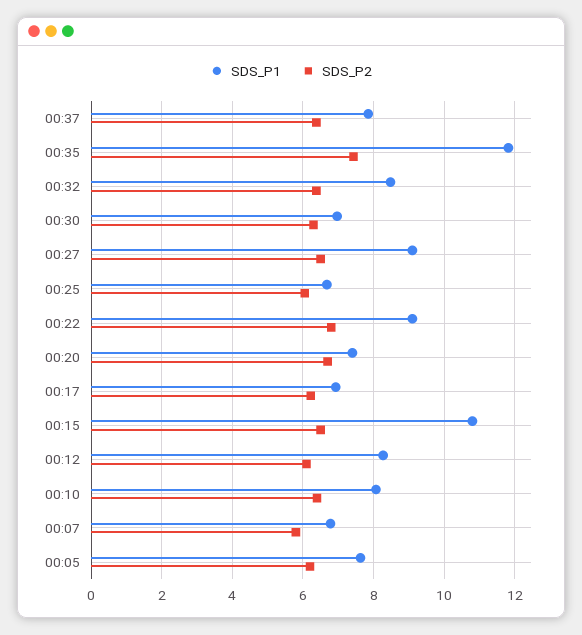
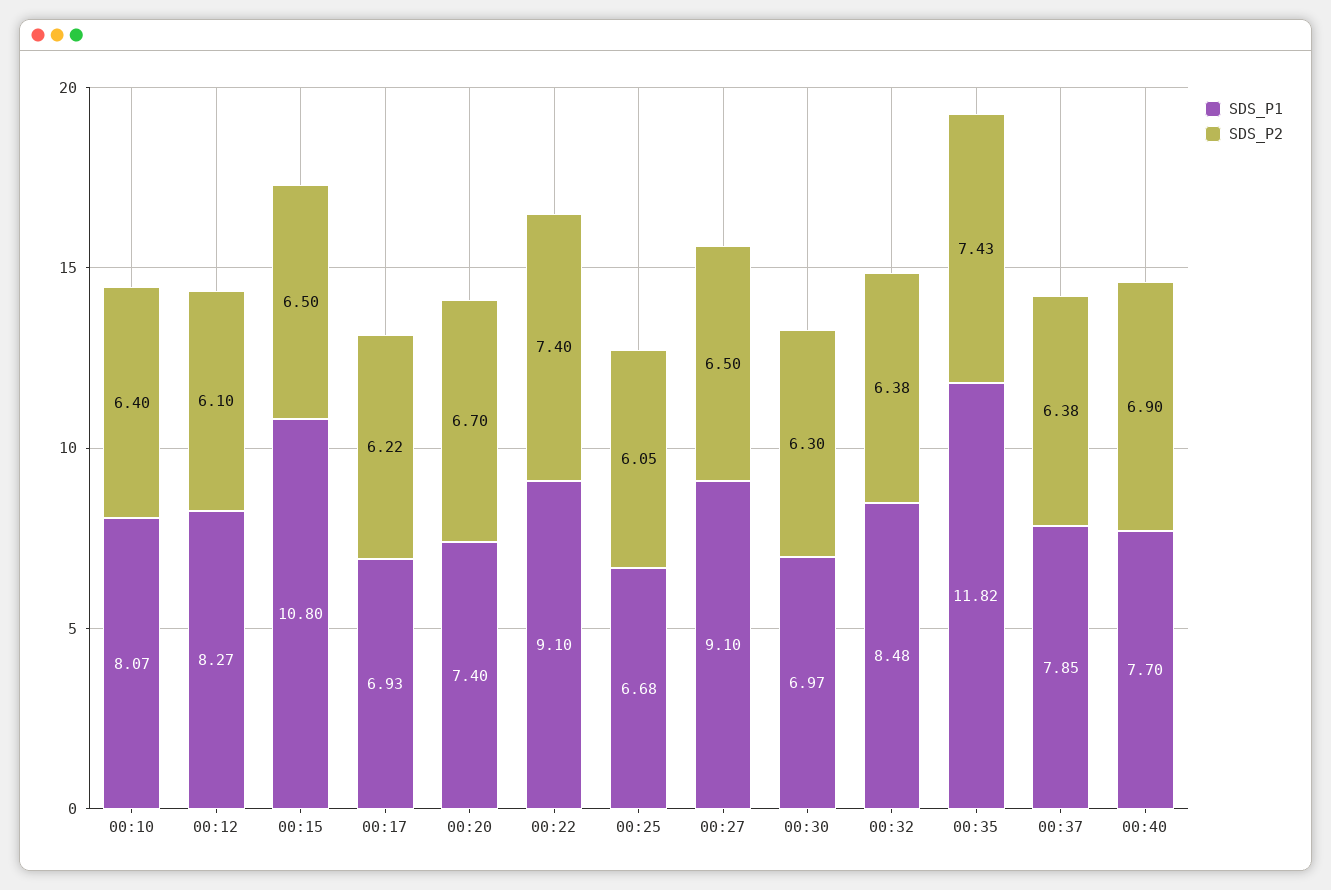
SDS_P2, 00:22: 6.8 -> 7.4
SDS_P1, 00:07: 6.8 -> none
SDS_P2, 00:07: 5.8 -> none
SDS_P1, 00:05: 7.6 -> none
SDS_P2, 00:05: 6.2 -> none
SDS_P1, 00:40: none -> 7.7
SDS_P2, 00:40: none -> 6.9

